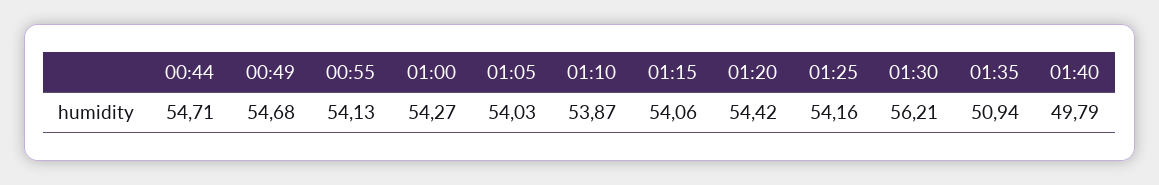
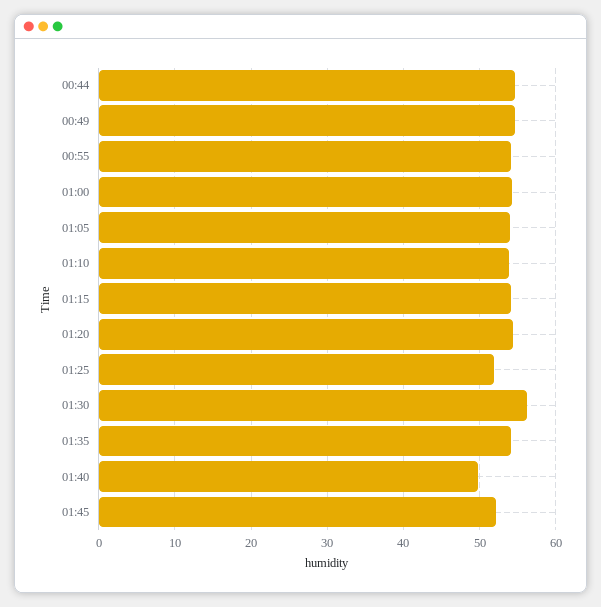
01:25: 54.16 -> 52
01:35: 50.94 -> 54
01:45: none -> 52

